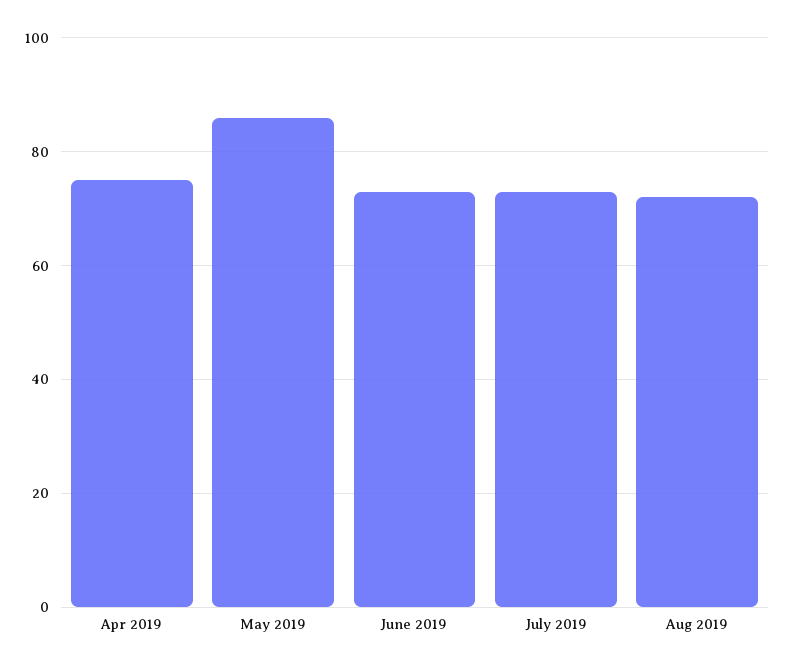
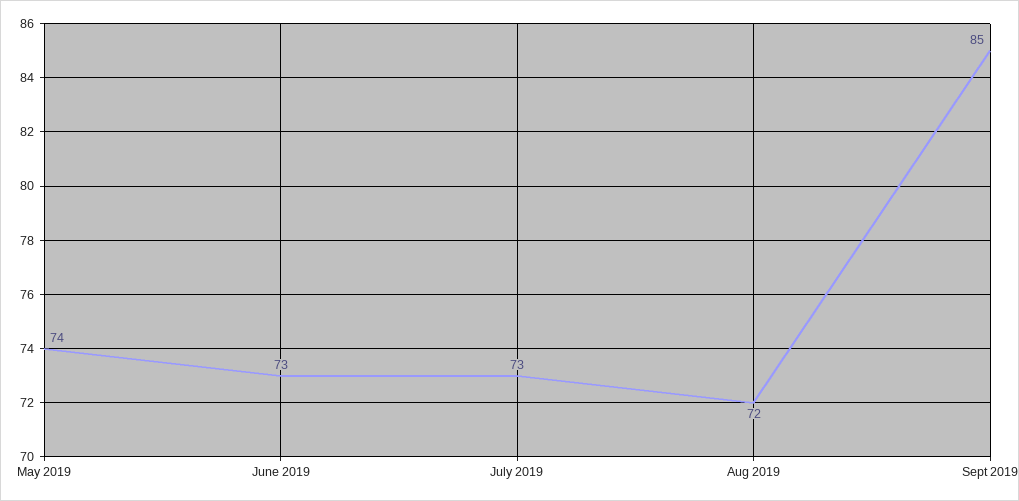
Apr 2019: 75 -> none
May 2019: 85 -> 74
Sept 2019: none -> 85

